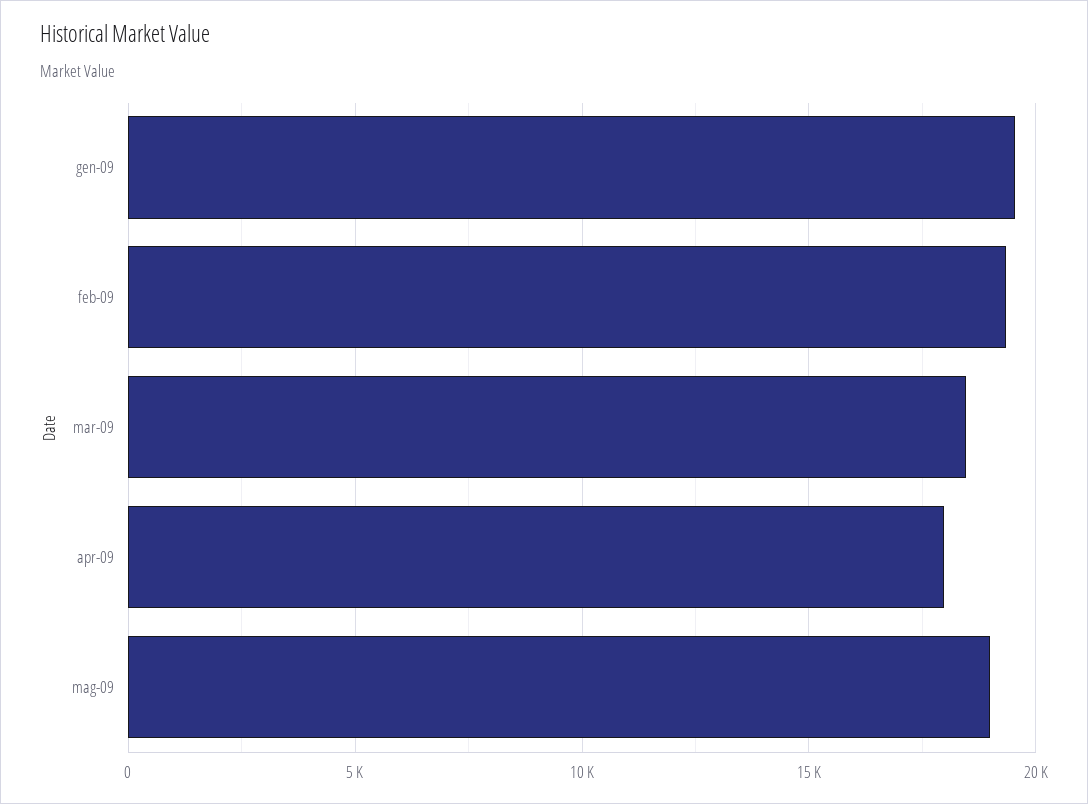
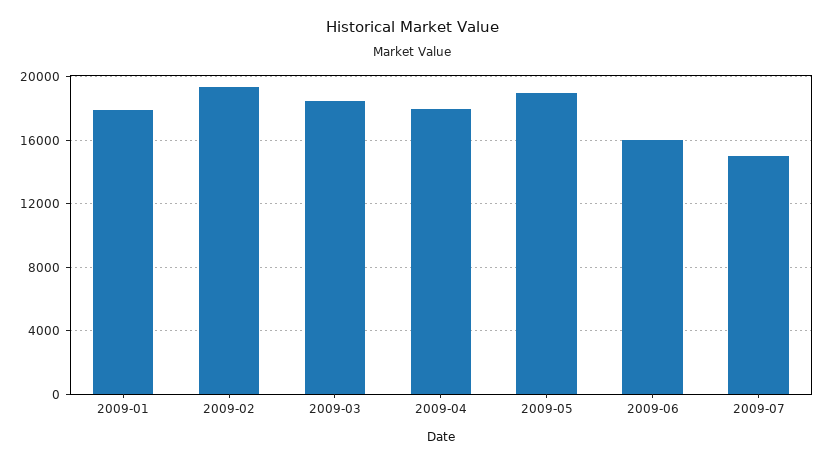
gen-09: 19500 -> 18000
2009-06: none -> 16000
2009-07: none -> 15000

